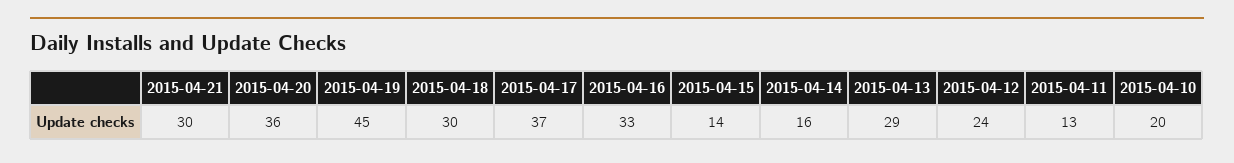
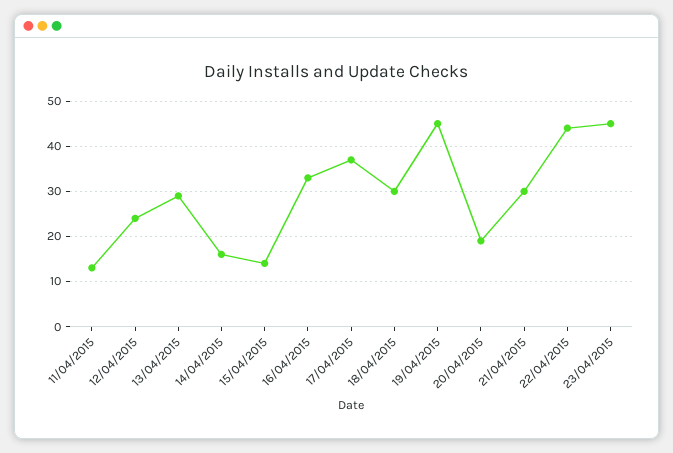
2015-04-20: 36 -> 20
2015-04-10: 20 -> none
22/04/2015: none -> 45
23/04/2015: none -> 45

